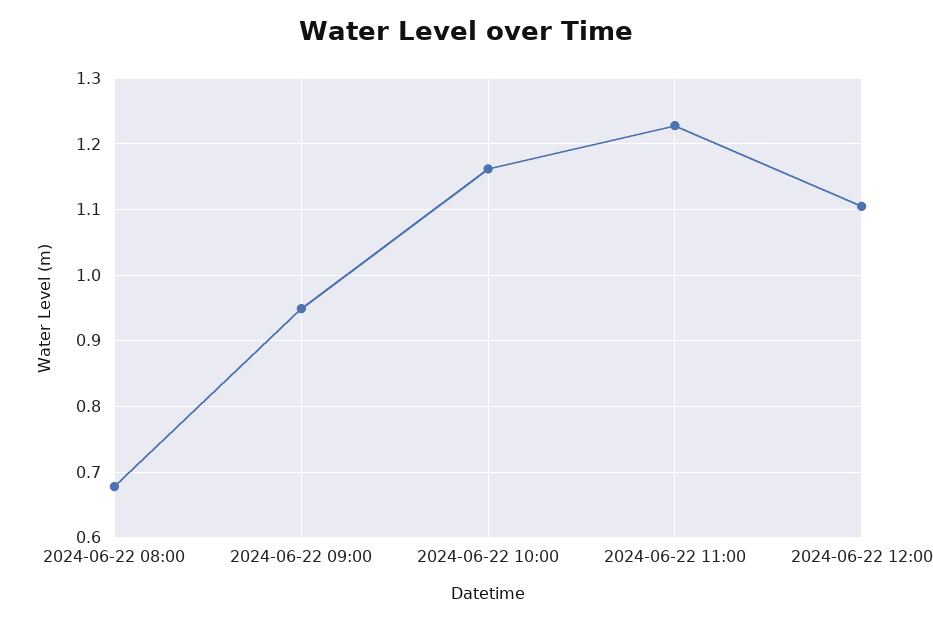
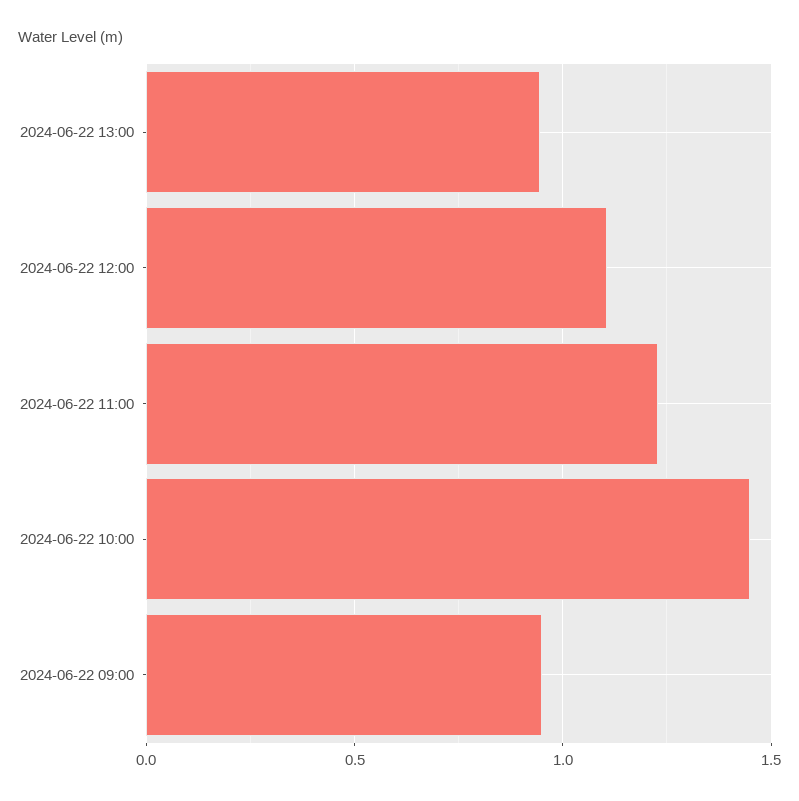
2024-06-22 08:00: 0.68 -> none
2024-06-22 10:00: 1.16 -> 1.45
2024-06-22 13:00: none -> 0.95

